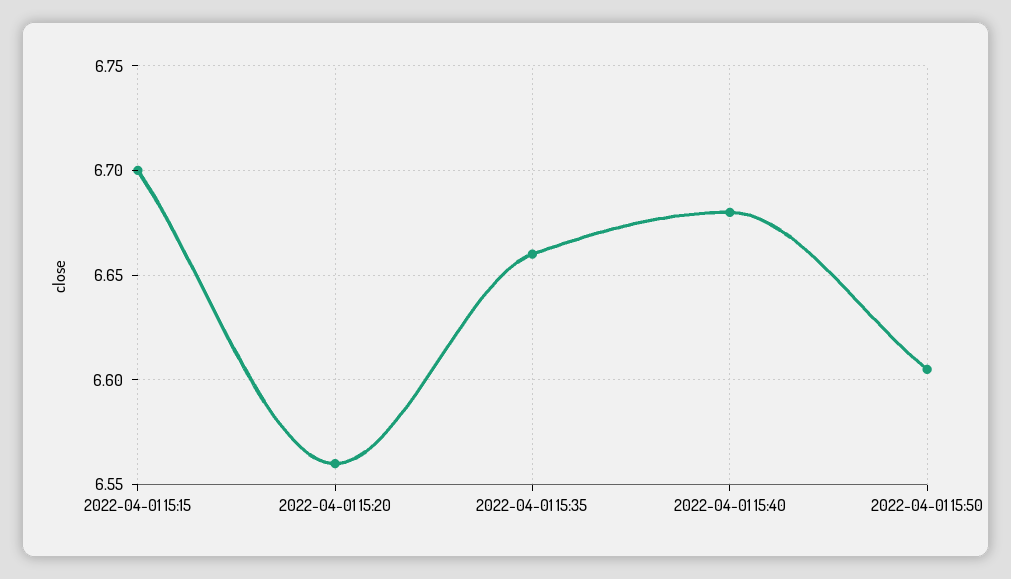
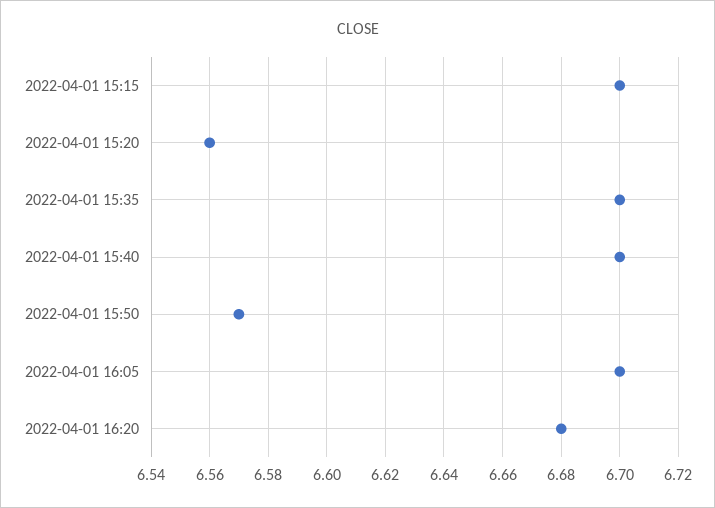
2022-04-01 15:35: 6.66 -> 6.7
2022-04-01 15:40: 6.68 -> 6.7
2022-04-01 15:50: 6.605 -> 6.57
2022-04-01 16:05: none -> 6.7
2022-04-01 16:20: none -> 6.68

